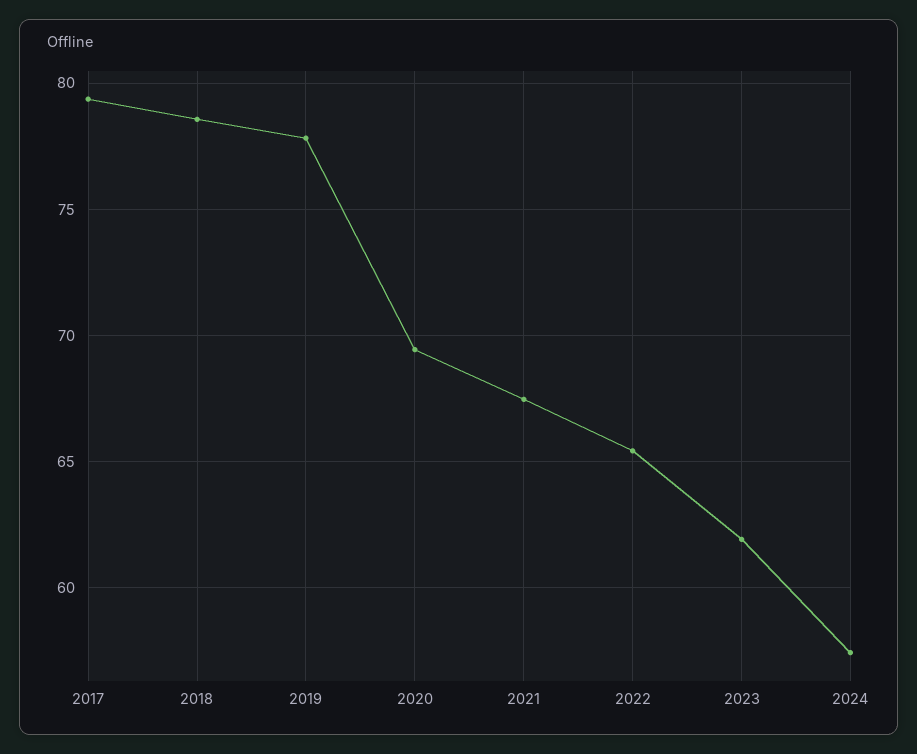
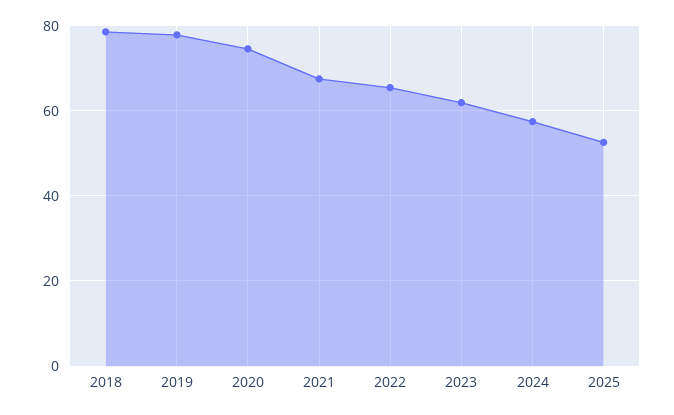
2017: 79.5 -> none
2020: 69.5 -> 74
2025: none -> 52

